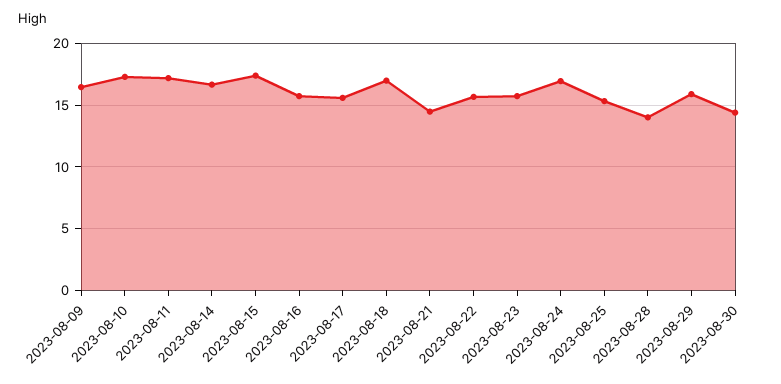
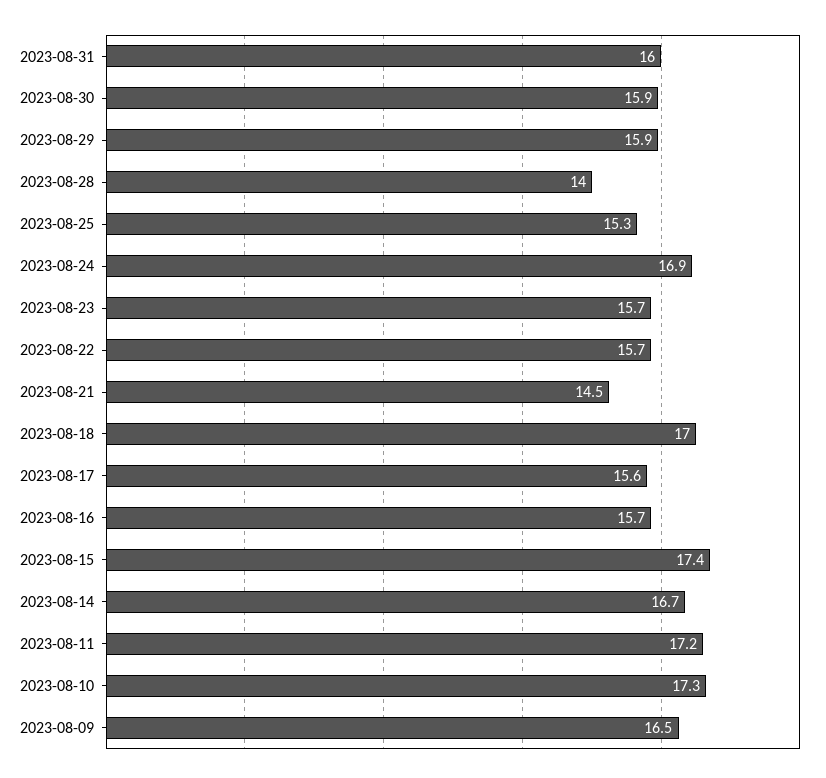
2023-08-30: 14.5 -> 15.9
2023-08-31: none -> 16

